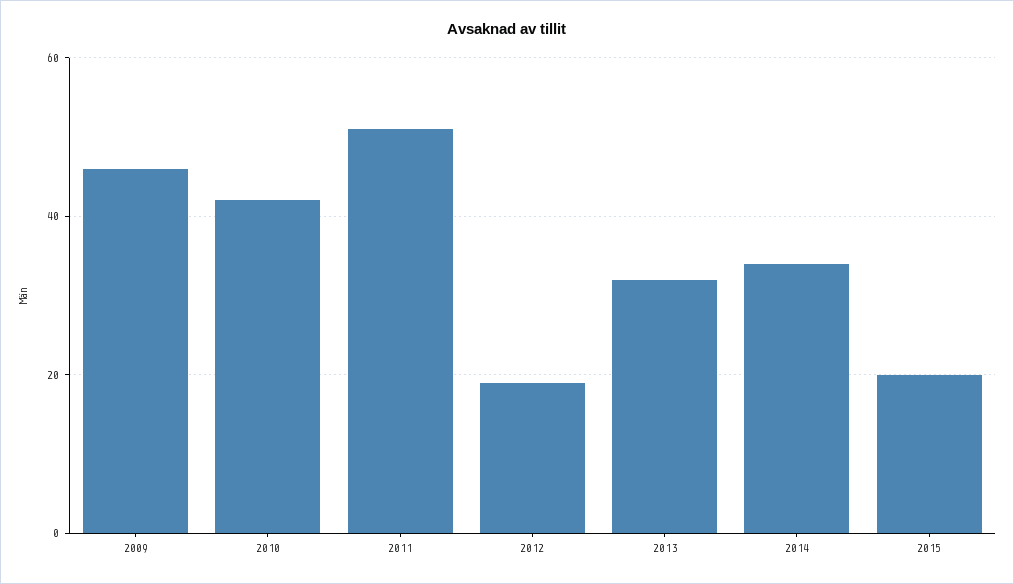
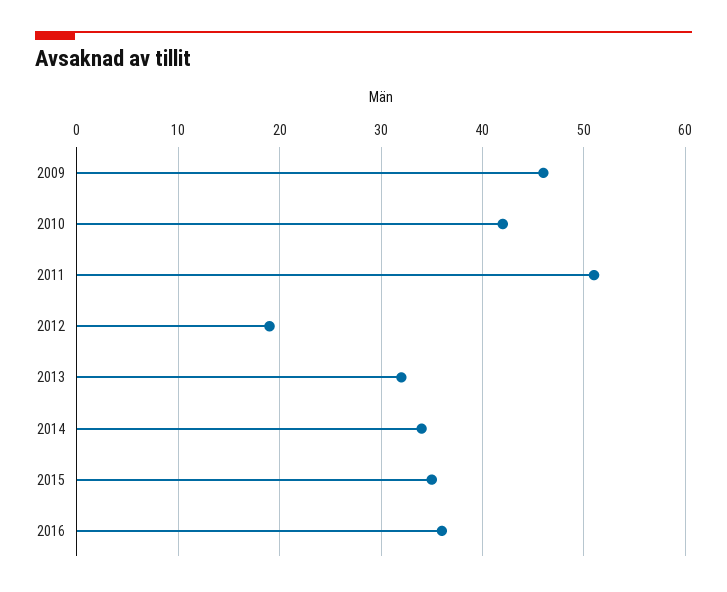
2015: 20 -> 35
2016: none -> 36

